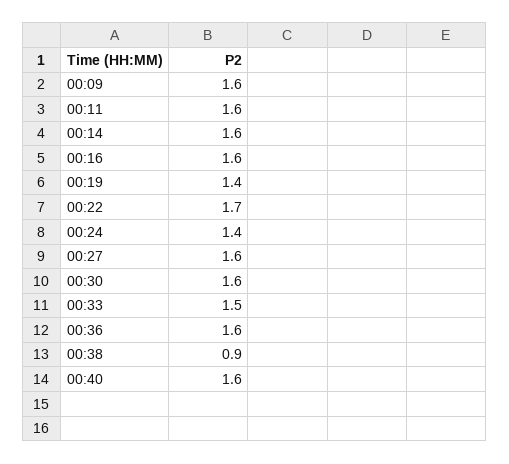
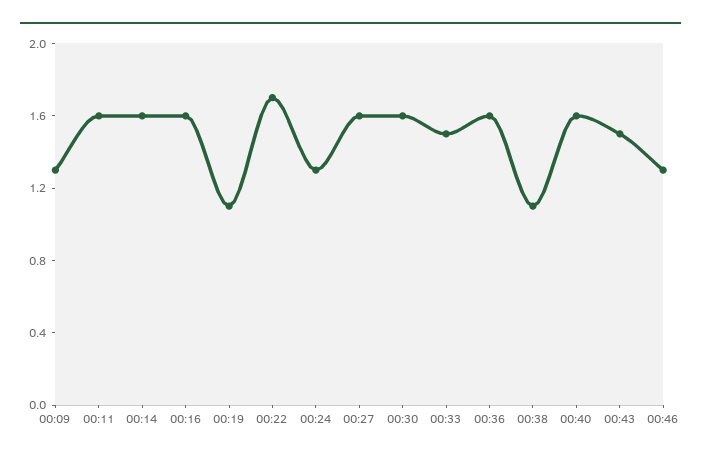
00:09: 1.6 -> 1.3
00:19: 1.4 -> 1.1
00:24: 1.4 -> 1.3
00:38: 0.9 -> 1.1
00:43: none -> 1.5
00:46: none -> 1.3

